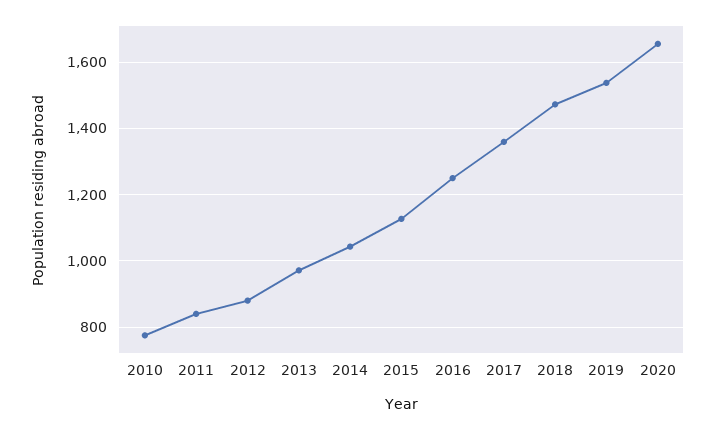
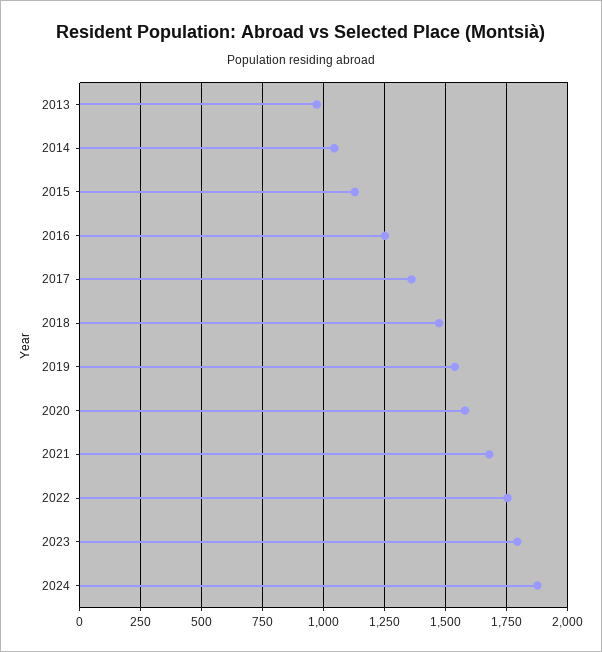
2010: 780 -> none
2011: 840 -> none
2012: 880 -> none
2020: 1660 -> 1575
2021: none -> 1675
2022: none -> 1750
2023: none -> 1800
2024: none -> 1875

